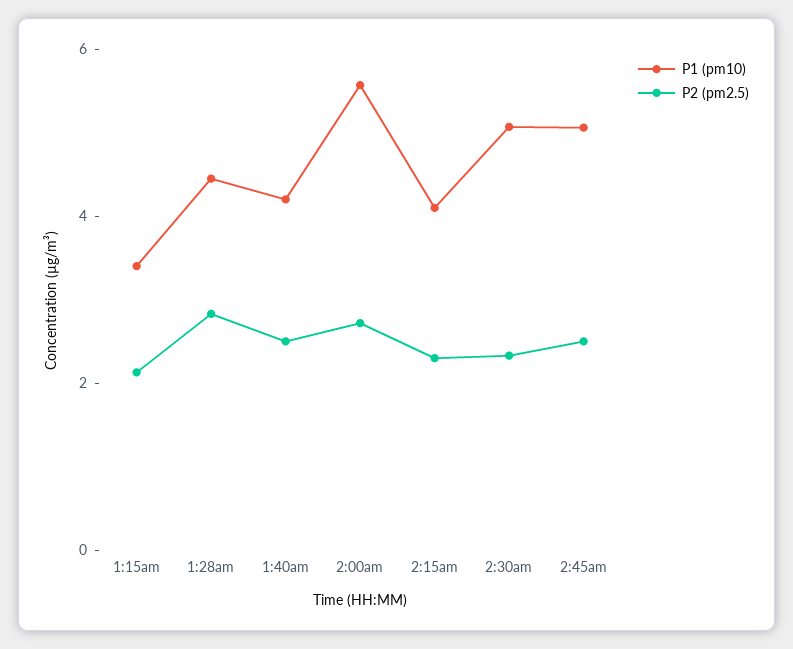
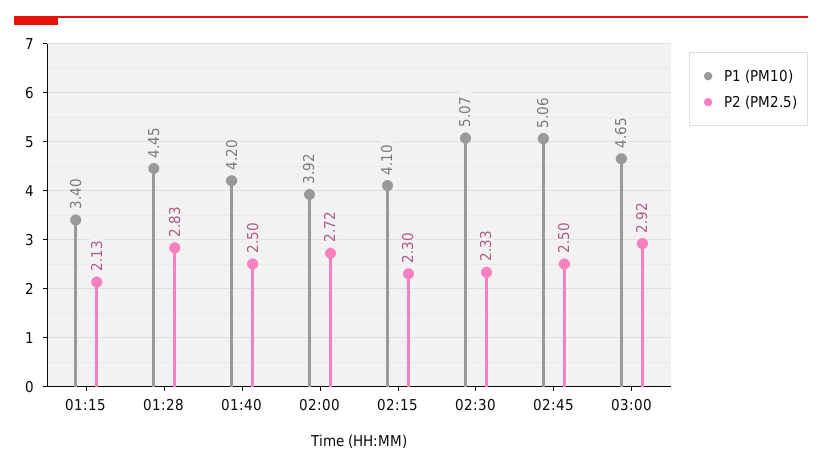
P1 (pm10), 2:00am: 5.5 -> 3.92
P1 (pm10), 03:00: none -> 4.65
P2 (pm2.5), 03:00: none -> 2.92

